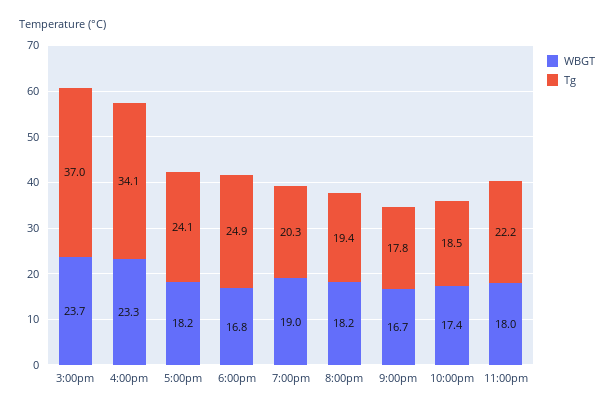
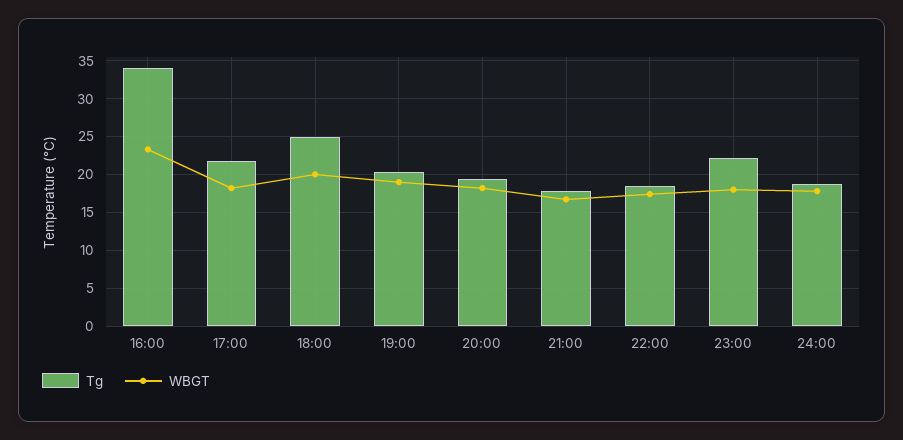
WBGT, 3:00pm: 23.7 -> none
Tg, 3:00pm: 37 -> none
Tg, 5:00pm: 24.1 -> 22
WBGT, 6:00pm: 16.8 -> 20
Tg, 24:00: none -> 19
WBGT, 24:00: none -> 18

